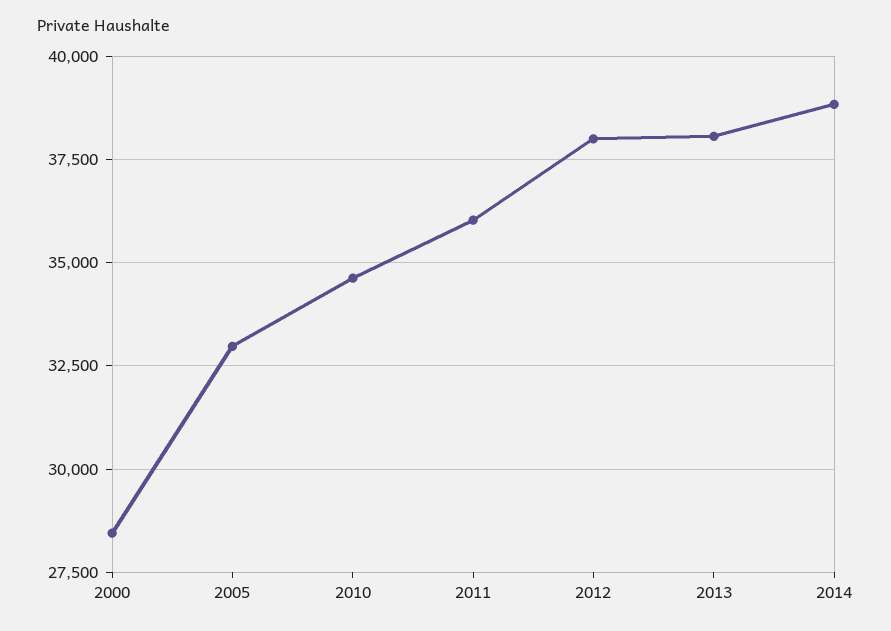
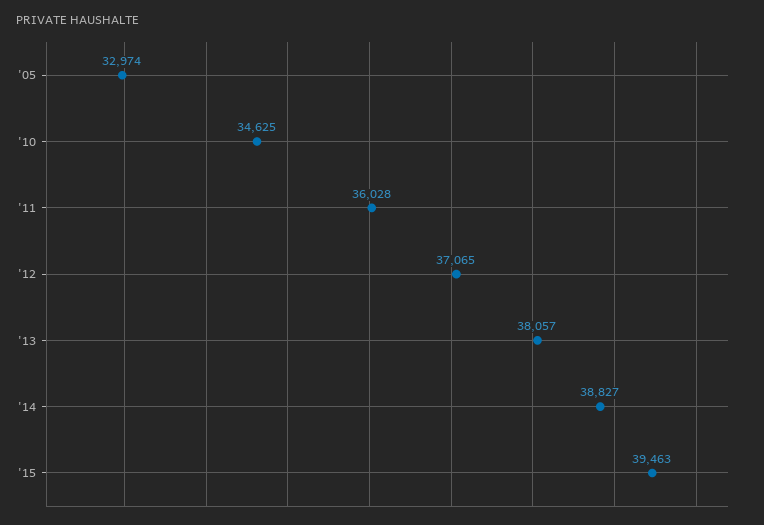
2000: 28500 -> none
2012: 38000 -> 37065
'15: none -> 39463

